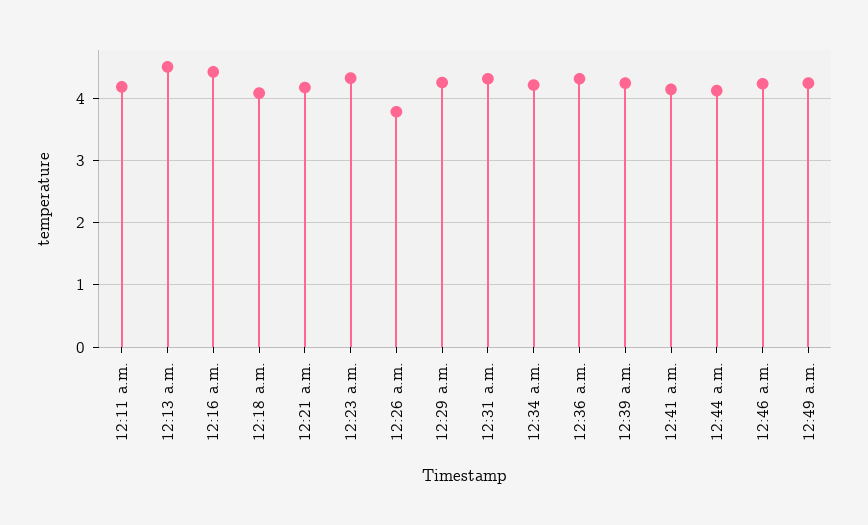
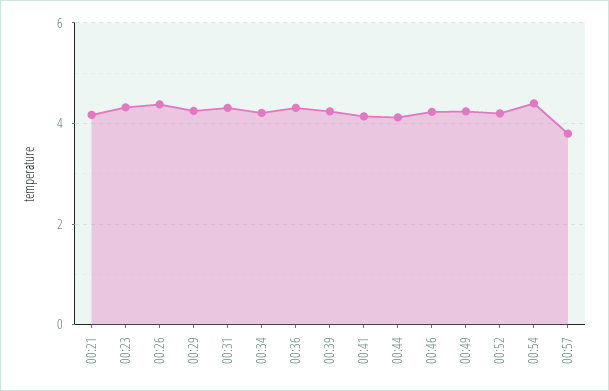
12:11 a.m.: 4.2 -> none
12:13 a.m.: 4.5 -> none
12:16 a.m.: 4.4 -> none
12:18 a.m.: 4.1 -> none
12:26 a.m.: 3.8 -> 4.4
00:52: none -> 4.2
00:54: none -> 4.4
00:57: none -> 3.8

